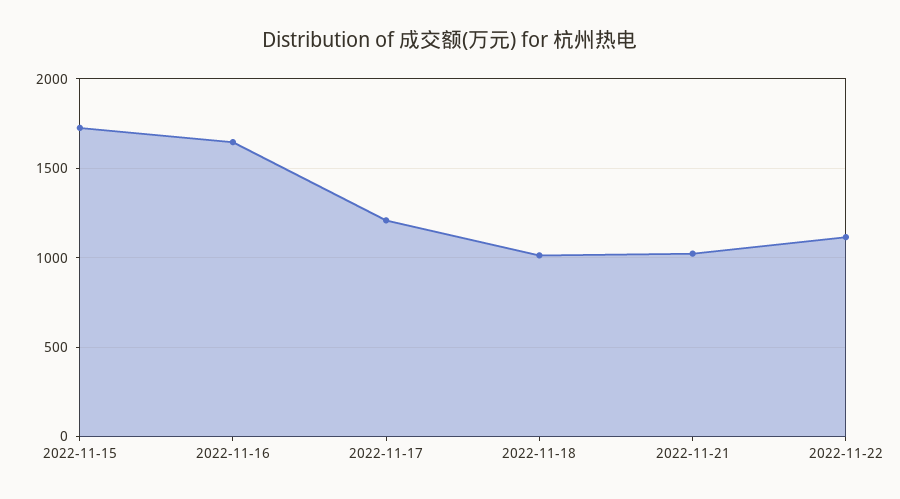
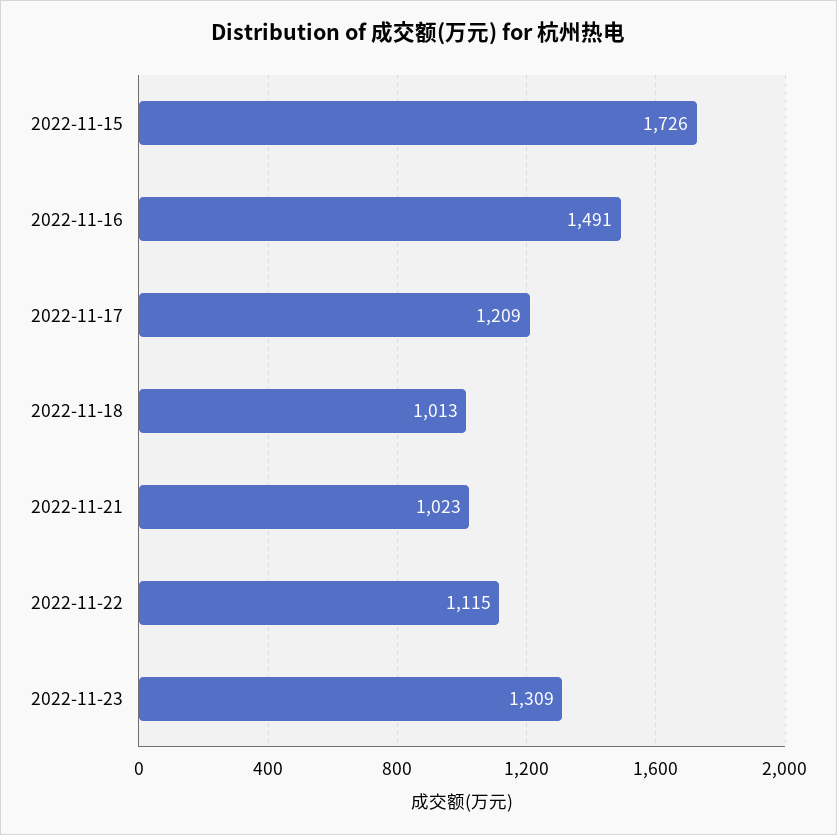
2022-11-16: 1650 -> 1491
2022-11-23: none -> 1309

